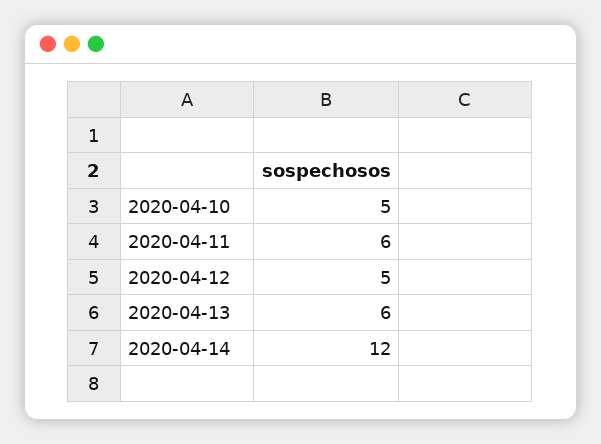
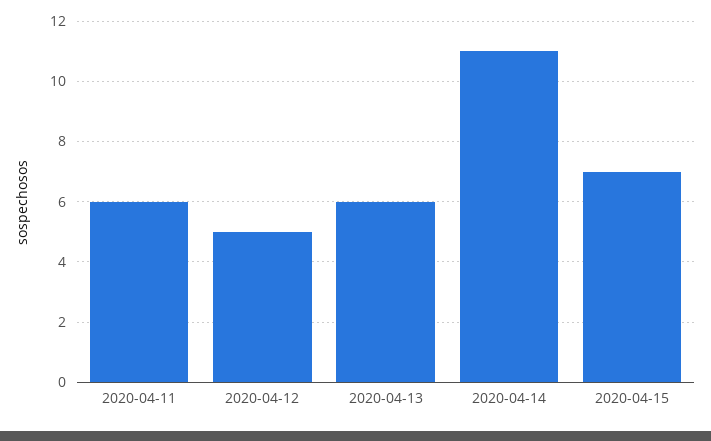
2020-04-10: 5 -> none
2020-04-14: 12 -> 11
2020-04-15: none -> 7

